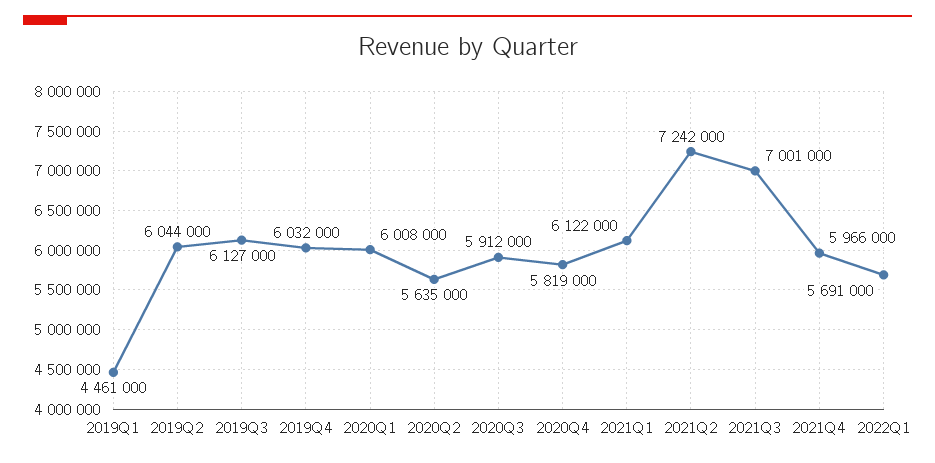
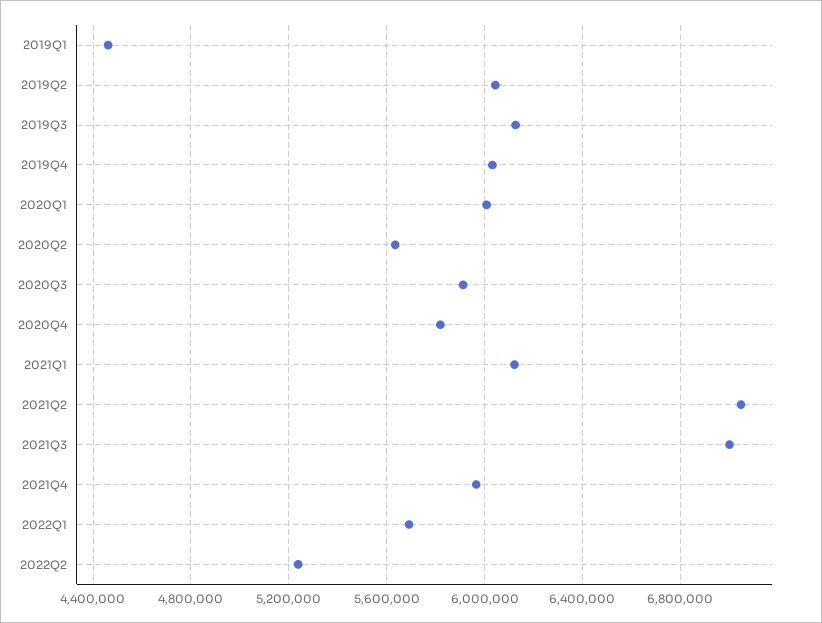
2021Q2: 7242000 -> 7050000
2022Q2: none -> 5250000

